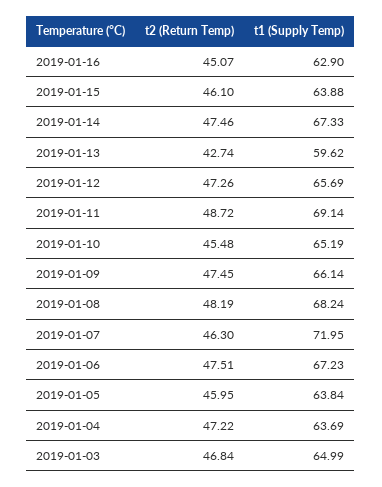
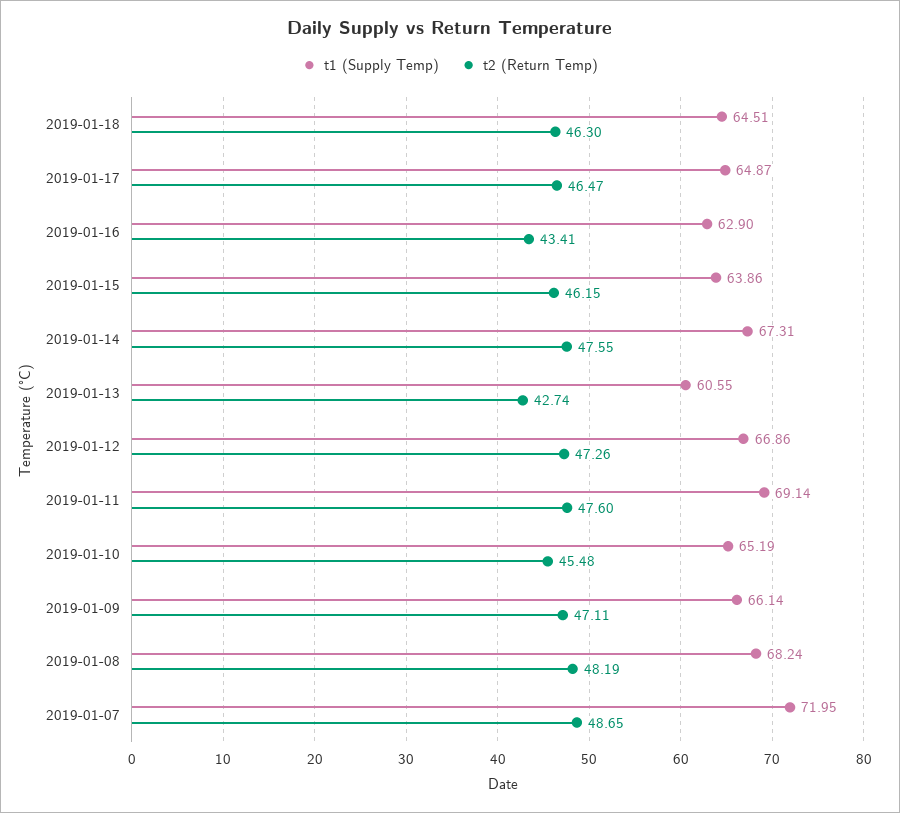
t2 (Return Temp), 2019-01-16: 45.07 -> 43.41
t2 (Return Temp), 2019-01-15: 46.1 -> 46.15
t1 (Supply Temp), 2019-01-15: 63.88 -> 63.86
t2 (Return Temp), 2019-01-14: 47.46 -> 47.55
t1 (Supply Temp), 2019-01-14: 67.33 -> 67.31
t1 (Supply Temp), 2019-01-13: 59.62 -> 60.55
t1 (Supply Temp), 2019-01-12: 65.69 -> 66.86
t2 (Return Temp), 2019-01-11: 48.72 -> 47.6
t2 (Return Temp), 2019-01-09: 47.45 -> 47.11
t2 (Return Temp), 2019-01-07: 46.3 -> 48.65
t2 (Return Temp), 2019-01-06: 47.51 -> none
t1 (Supply Temp), 2019-01-06: 67.23 -> none
t2 (Return Temp), 2019-01-05: 45.95 -> none
t1 (Supply Temp), 2019-01-05: 63.84 -> none
t2 (Return Temp), 2019-01-04: 47.22 -> none
t1 (Supply Temp), 2019-01-04: 63.69 -> none
t2 (Return Temp), 2019-01-03: 46.84 -> none
t1 (Supply Temp), 2019-01-03: 64.99 -> none
t1 (Supply Temp), 2019-01-18: none -> 64.51
t2 (Return Temp), 2019-01-18: none -> 46.3
t1 (Supply Temp), 2019-01-17: none -> 64.87
t2 (Return Temp), 2019-01-17: none -> 46.47

